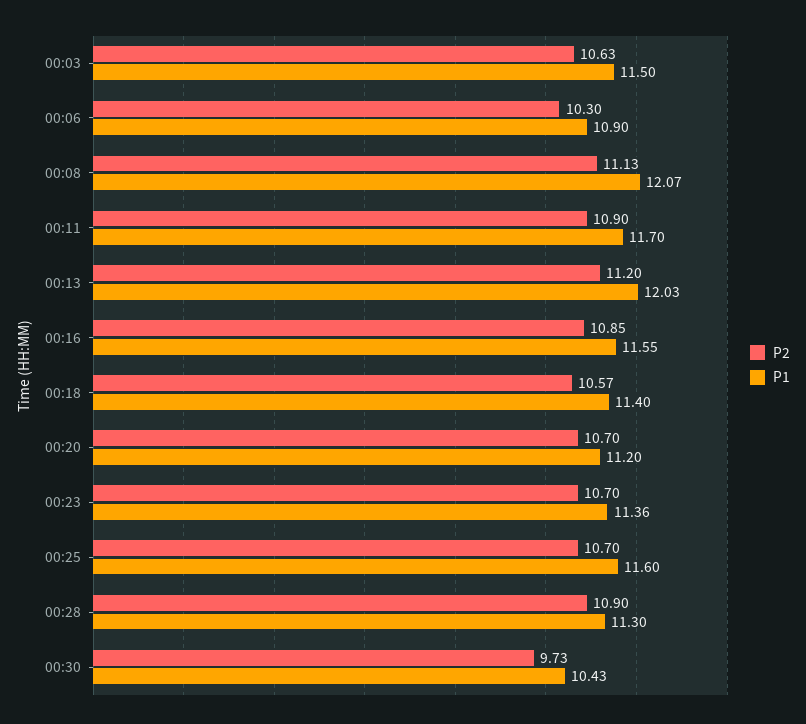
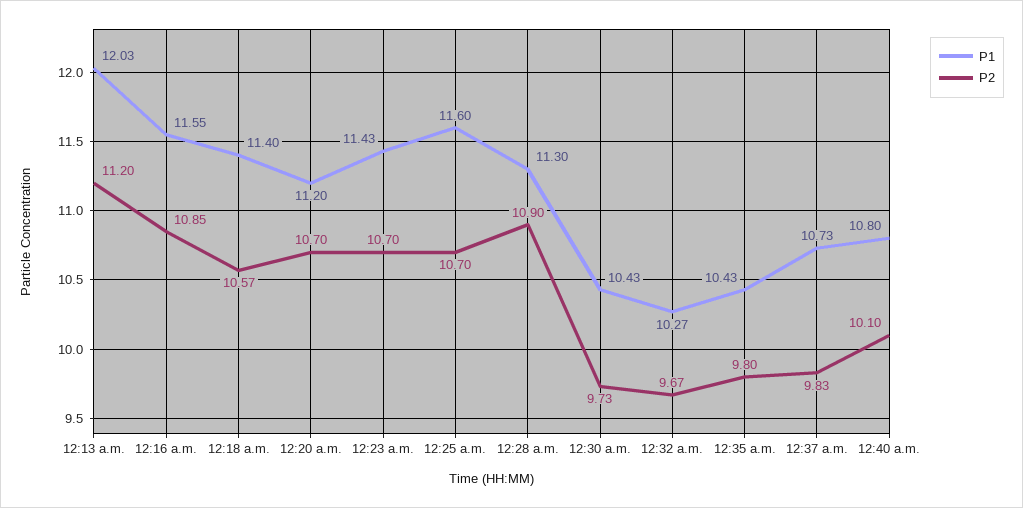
P2, 00:03: 10.63 -> none
P1, 00:03: 11.5 -> none
P2, 00:06: 10.3 -> none
P1, 00:06: 10.9 -> none
P2, 00:08: 11.13 -> none
P1, 00:08: 12.07 -> none
P2, 00:11: 10.9 -> none
P1, 00:11: 11.7 -> none
P1, 00:23: 11.36 -> 11.43
P1, 12:32 a.m.: none -> 10.27
P2, 12:32 a.m.: none -> 9.67
P1, 12:35 a.m.: none -> 10.43
P2, 12:35 a.m.: none -> 9.8
P1, 12:37 a.m.: none -> 10.73
P2, 12:37 a.m.: none -> 9.83
P1, 12:40 a.m.: none -> 10.8
P2, 12:40 a.m.: none -> 10.1

